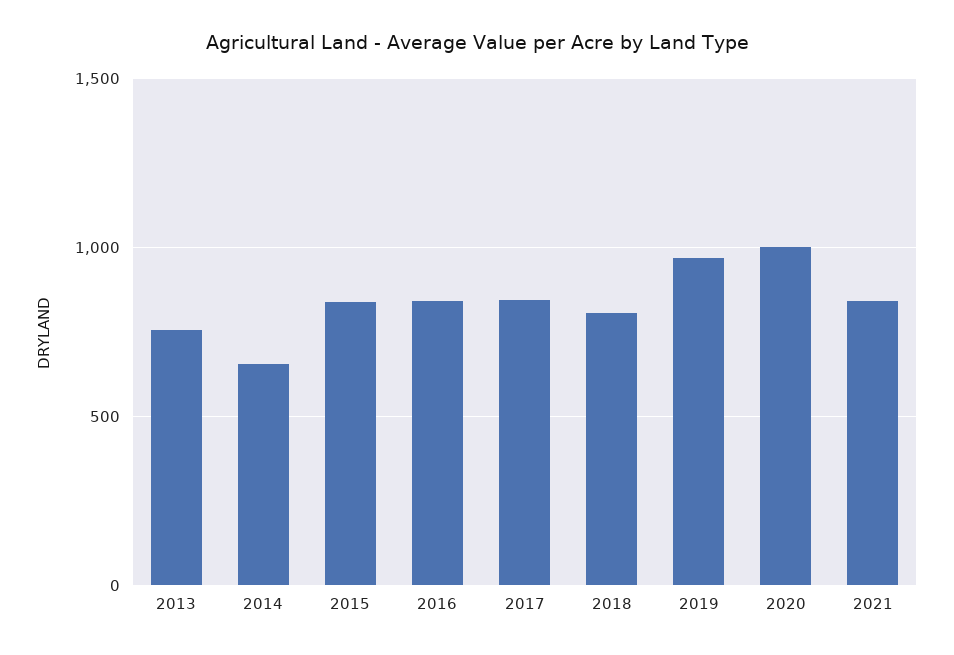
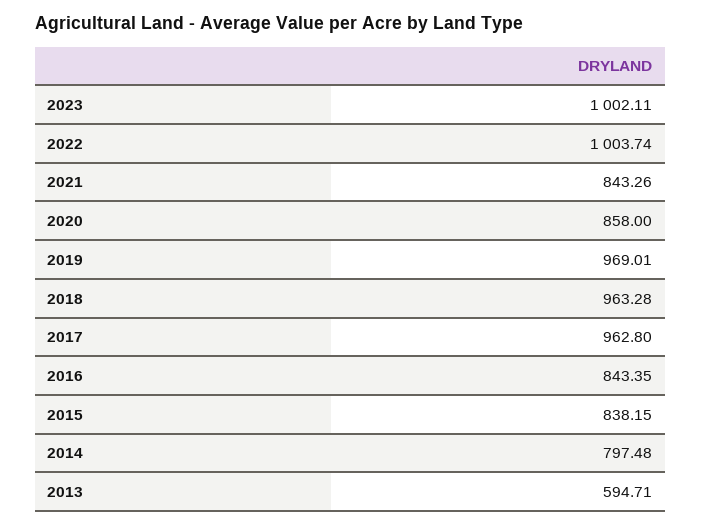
2013: 750 -> 594.71
2014: 650 -> 797.48
2017: 850 -> 962.8
2018: 800 -> 963.28
2020: 1000 -> 858
2023: none -> 1002.11
2022: none -> 1003.74

